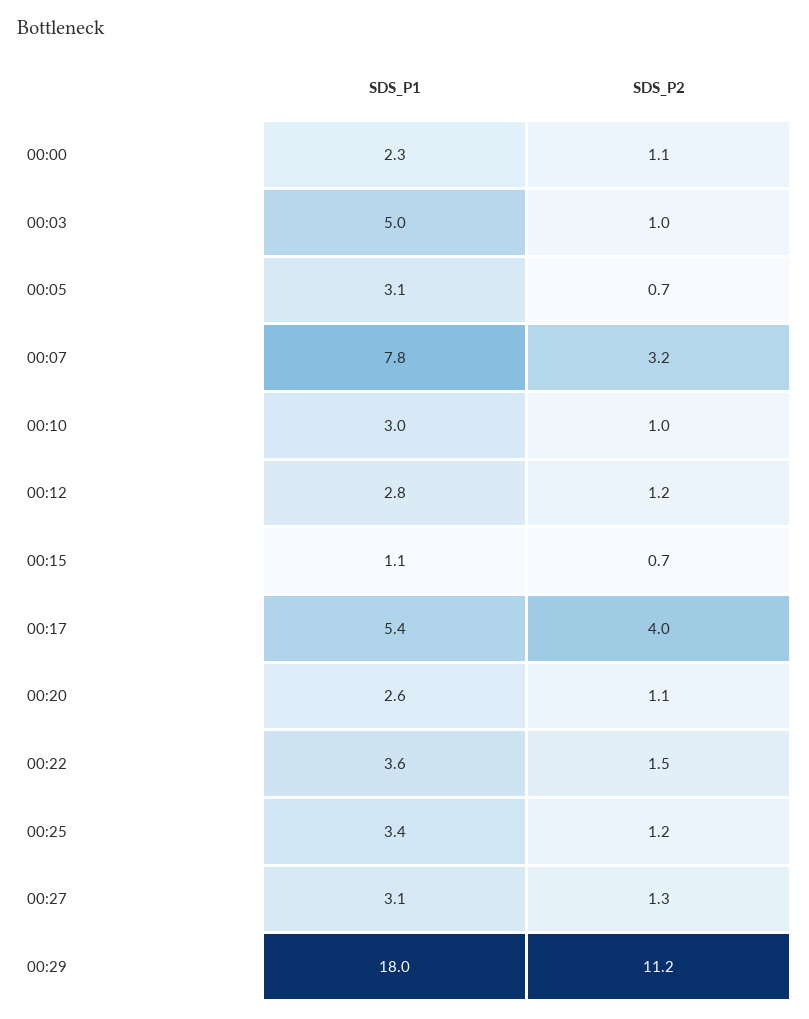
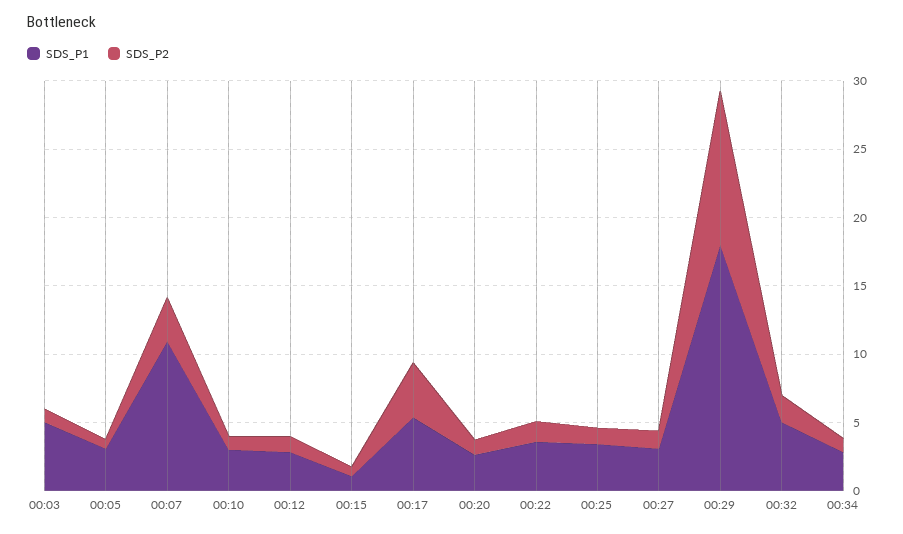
SDS_P1, 00:00: 2.3 -> none
SDS_P2, 00:00: 1.1 -> none
SDS_P1, 00:07: 7.8 -> 11
SDS_P1, 00:32: none -> 5
SDS_P2, 00:32: none -> 2
SDS_P1, 00:34: none -> 3
SDS_P2, 00:34: none -> 1

